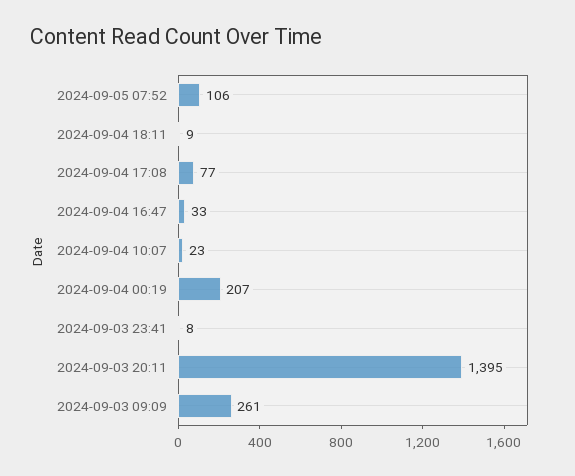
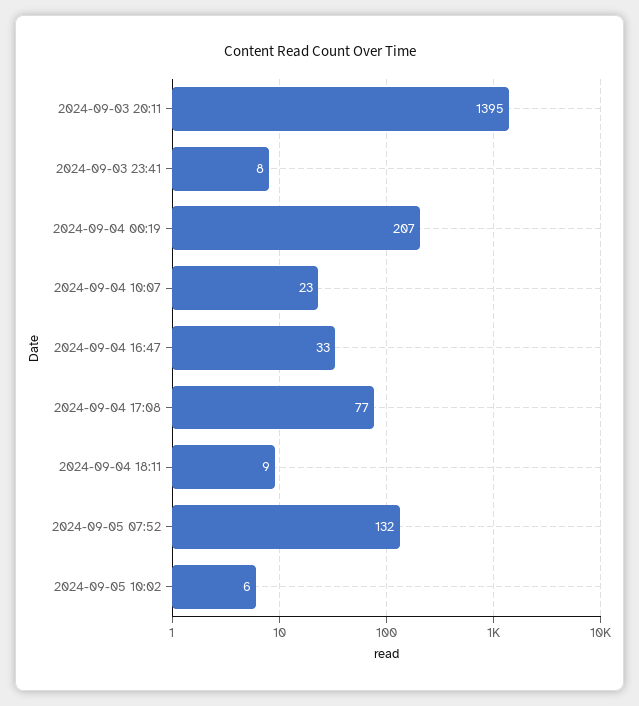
2024-09-05 07:52: 106 -> 132
2024-09-03 09:09: 261 -> none
2024-09-05 10:02: none -> 6

